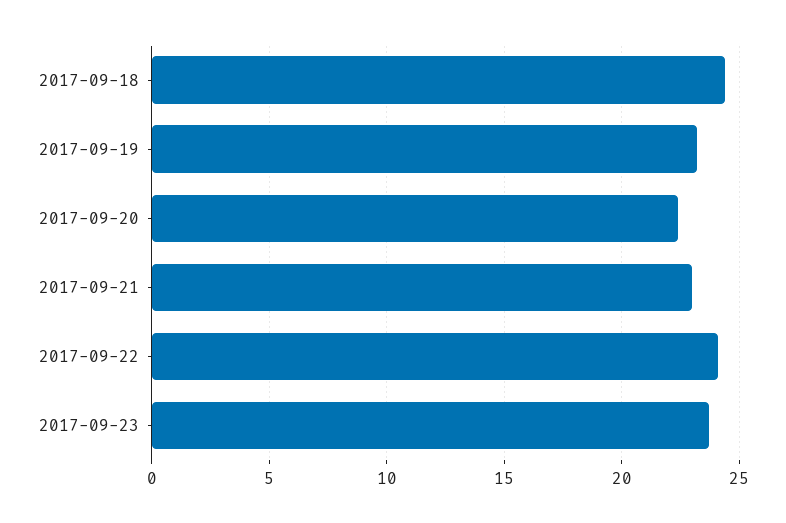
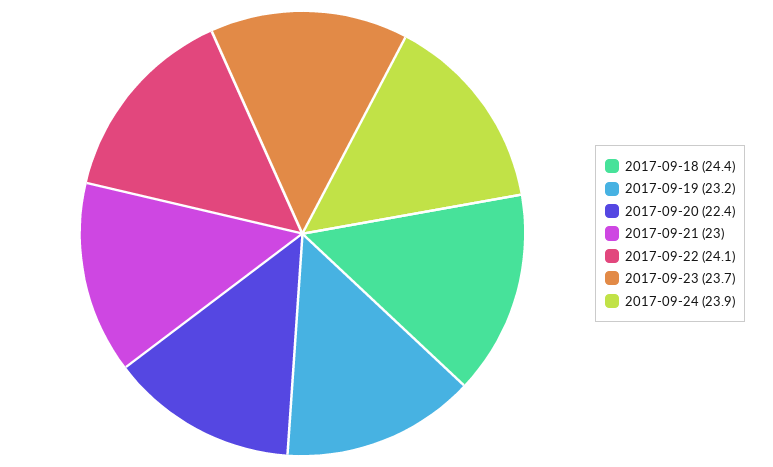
2017-09-24: none -> 23.9

